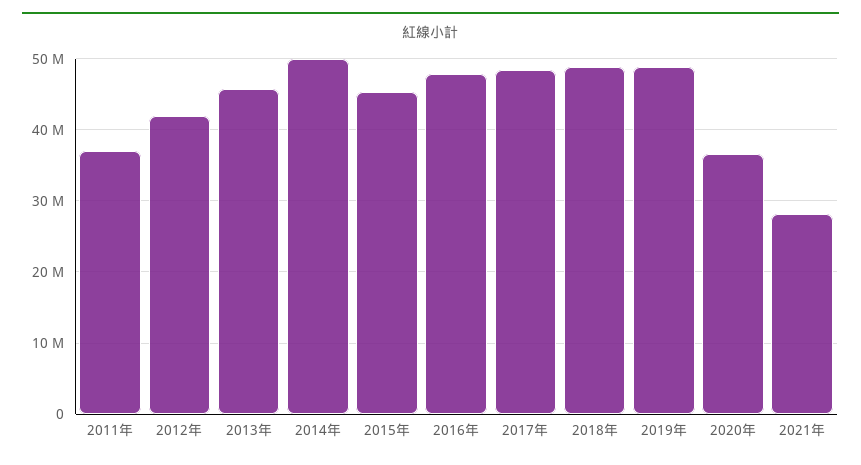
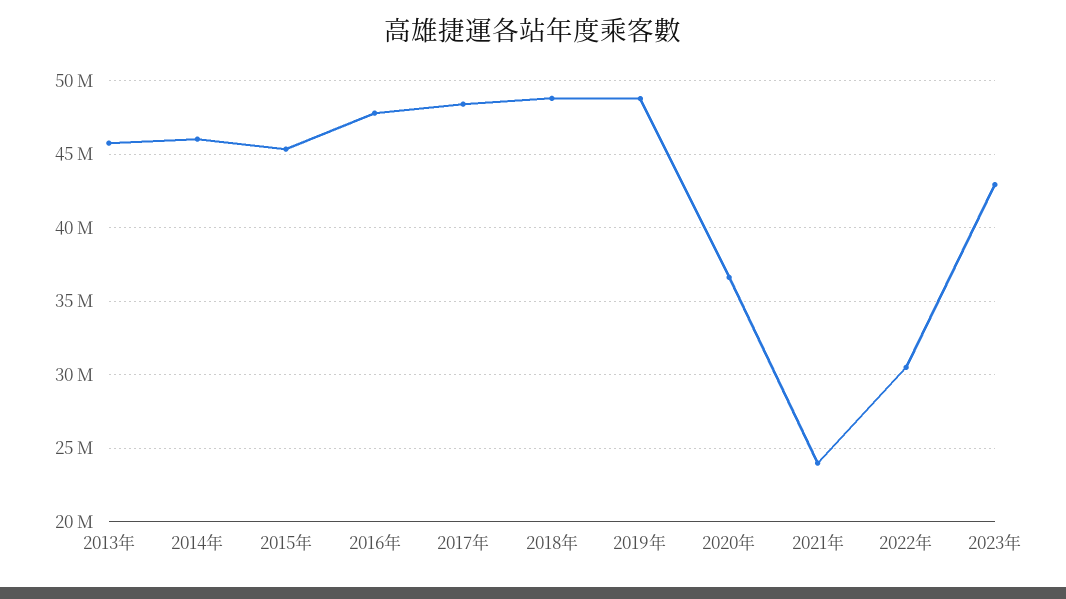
2011年: 37000000 -> none
2012年: 42000000 -> none
2014年: 50000000 -> 46000000
2021年: 28000000 -> 24000000
2022年: none -> 30500000
2023年: none -> 43000000

